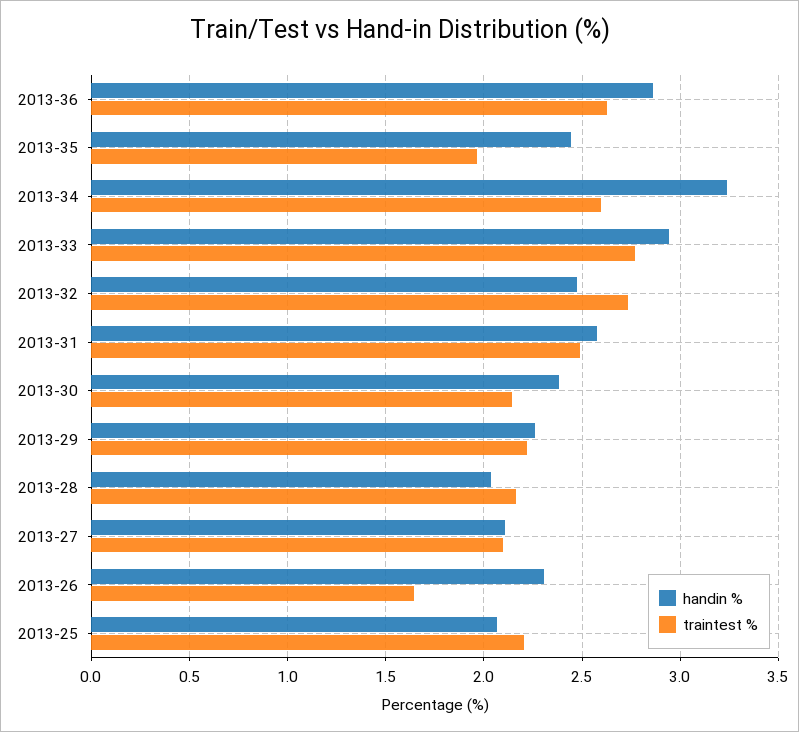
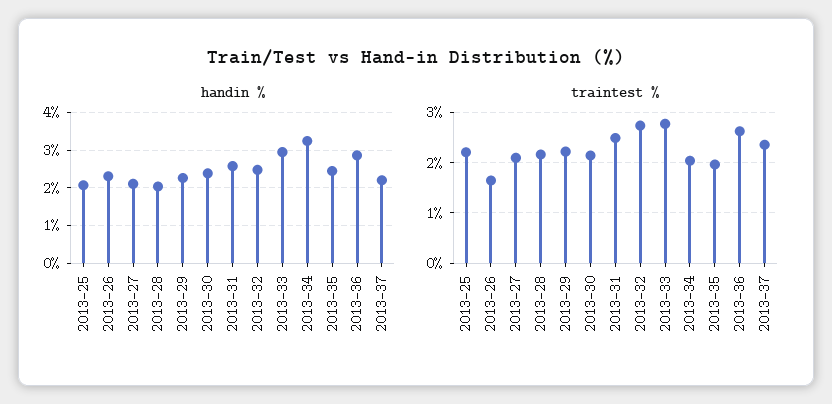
traintest %, 2013-34: 2.6 -> 2
handin %, 2013-37: none -> 2.2
traintest %, 2013-37: none -> 2.4

